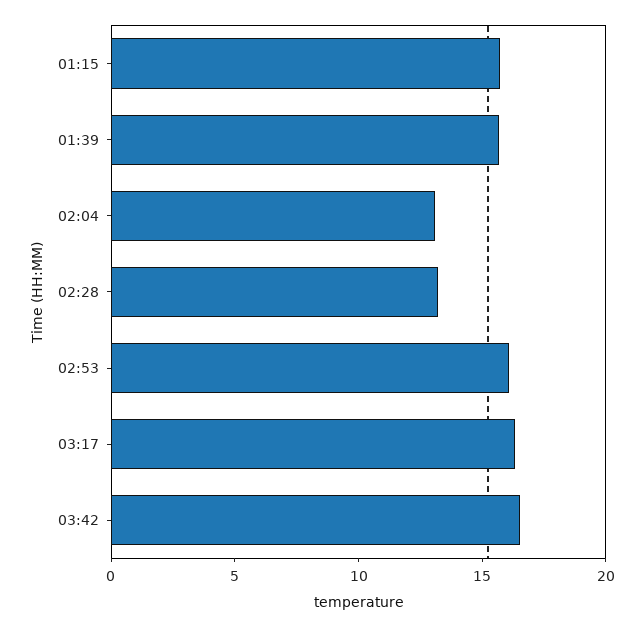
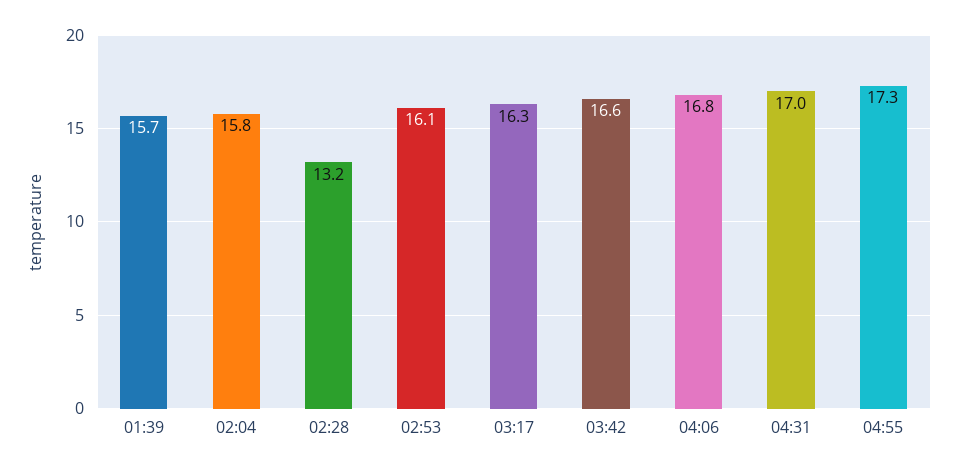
01:15: 16 -> none
02:04: 13 -> 15.8
04:06: none -> 16.8
04:31: none -> 17
04:55: none -> 17.3

